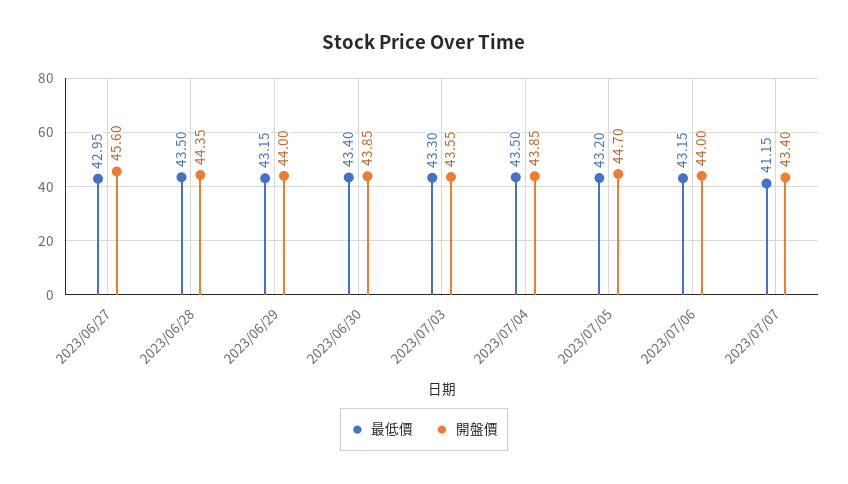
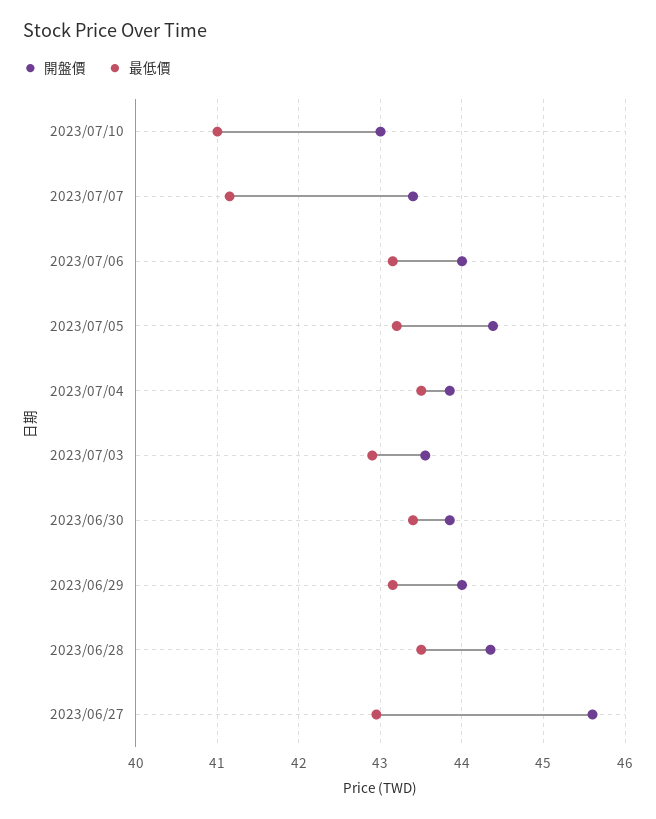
最低價, 2023/07/03: 43.3 -> 42.9
開盤價, 2023/07/05: 44.7 -> 44.4
開盤價, 2023/07/10: none -> 43
最低價, 2023/07/10: none -> 41

